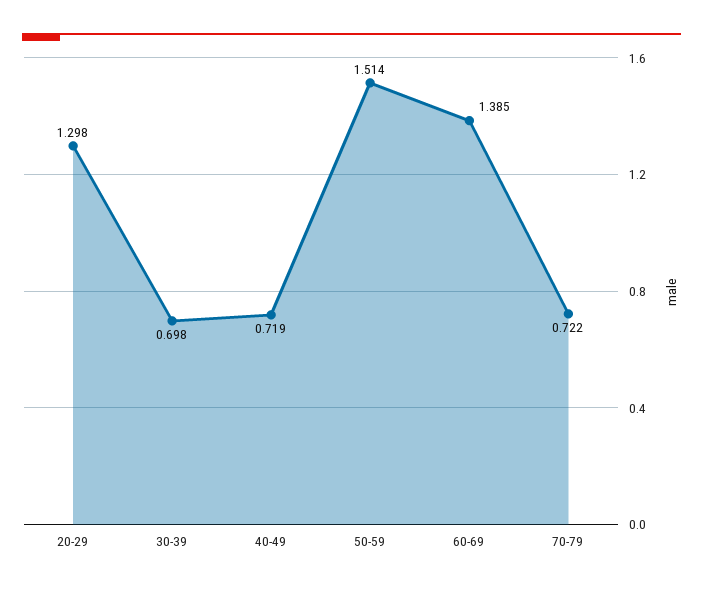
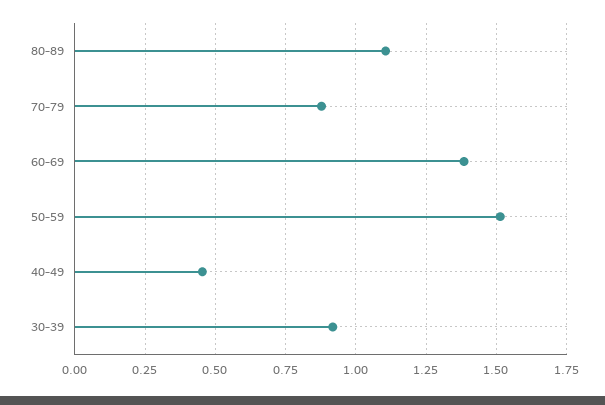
20-29: 1.298 -> none
30-39: 0.698 -> 0.925
40-49: 0.719 -> 0.45
70-79: 0.722 -> 0.875
80-89: none -> 1.1

